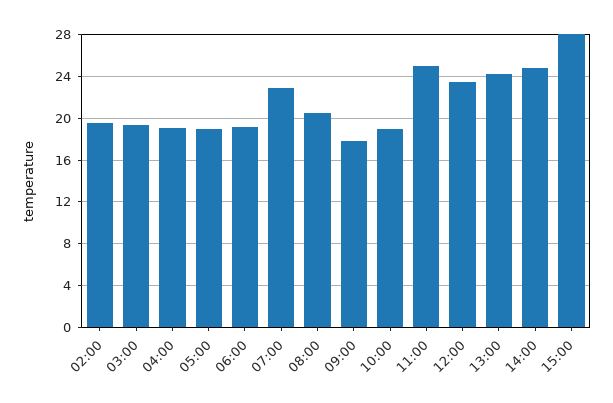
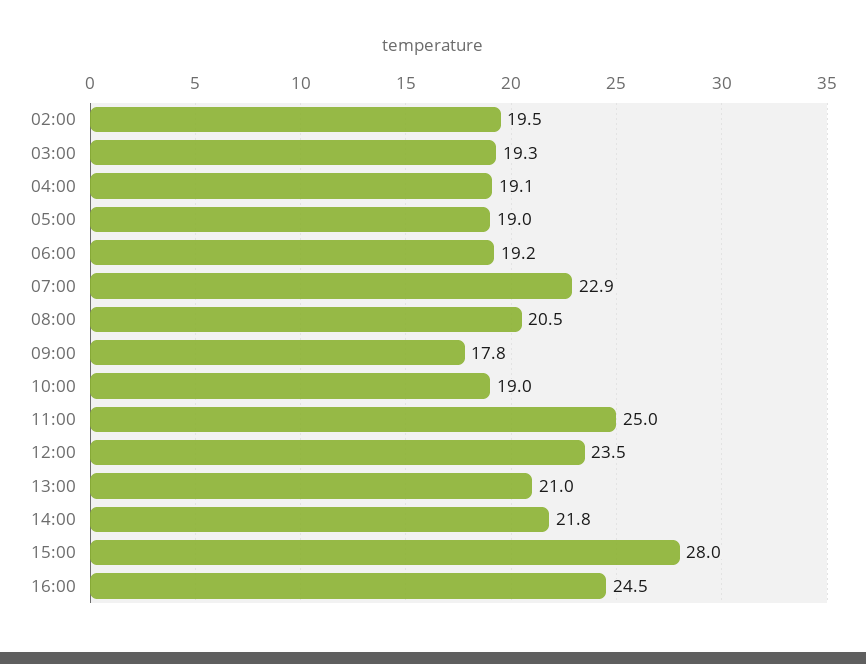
13:00: 24 -> 21
14:00: 25 -> 21.8
16:00: none -> 24.5

